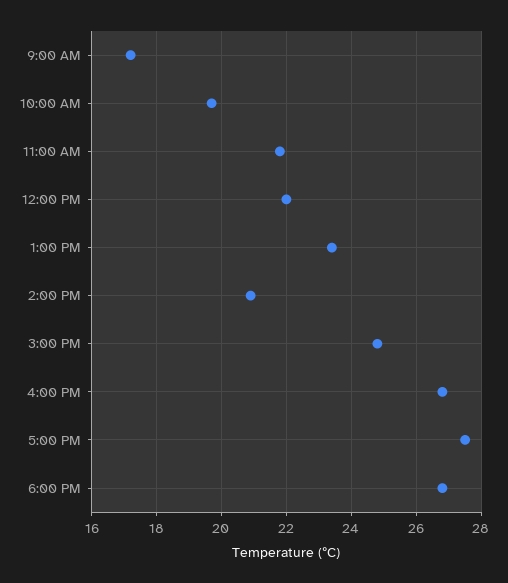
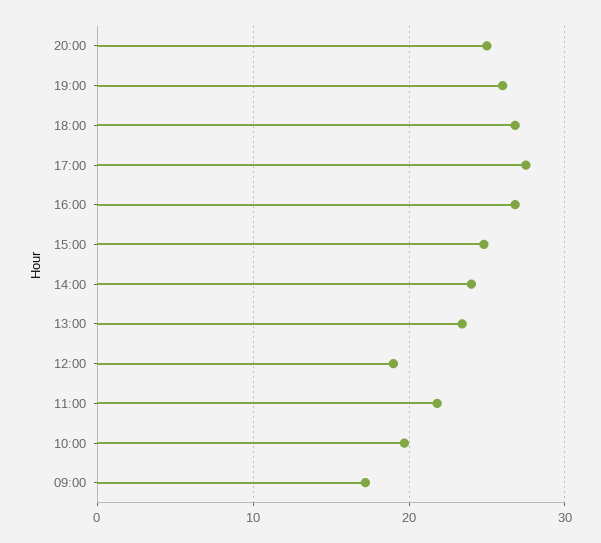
12:00 PM: 22 -> 19
2:00 PM: 21 -> 24
20:00: none -> 25
19:00: none -> 26

